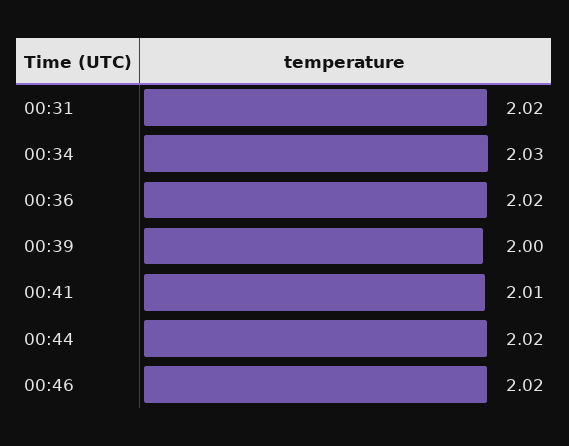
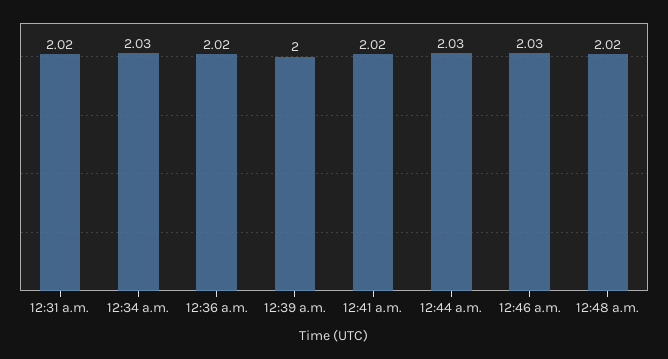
00:41: 2.01 -> 2.02
00:44: 2.02 -> 2.03
00:46: 2.02 -> 2.03
12:48 a.m.: none -> 2.02

